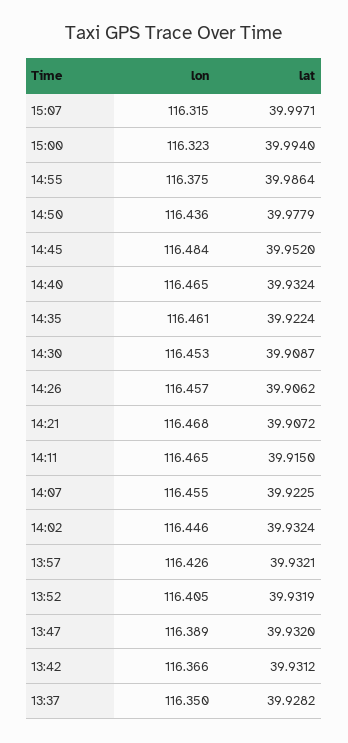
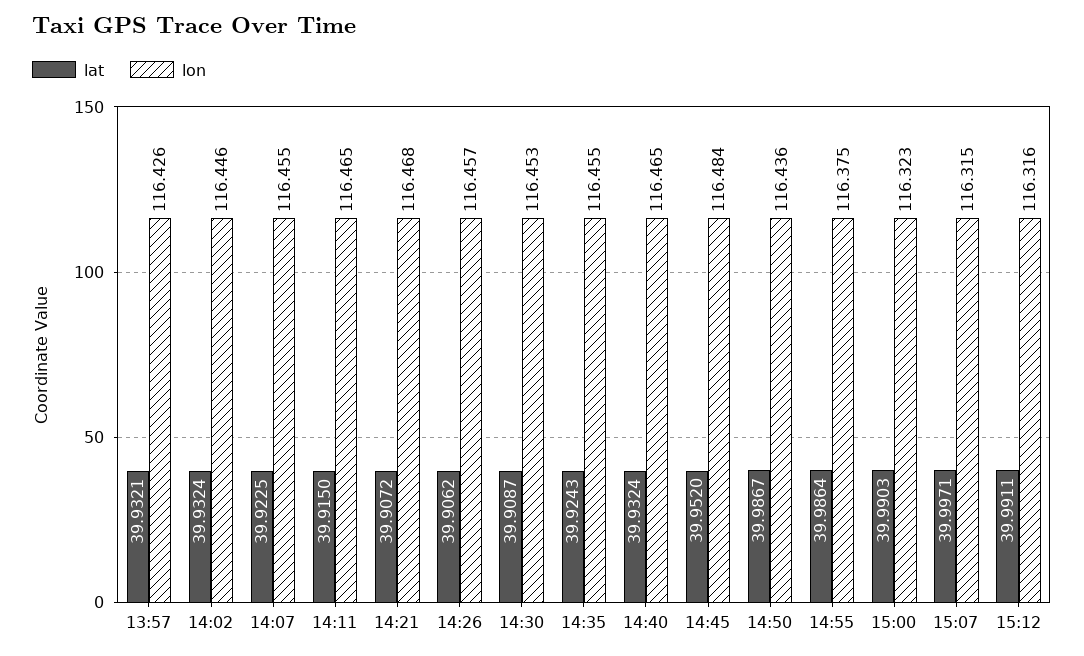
lat, 15:00: 39.994 -> 39.9903
lat, 14:50: 39.9779 -> 39.9867
lon, 14:35: 116.461 -> 116.455
lat, 14:35: 39.9224 -> 39.9243
lon, 13:52: 116.405 -> none
lat, 13:52: 39.9319 -> none
lon, 13:47: 116.389 -> none
lat, 13:47: 39.932 -> none
lon, 13:42: 116.366 -> none
lat, 13:42: 39.9312 -> none
lon, 13:37: 116.35 -> none
lat, 13:37: 39.9282 -> none
lat, 15:12: none -> 39.9911
lon, 15:12: none -> 116.316

